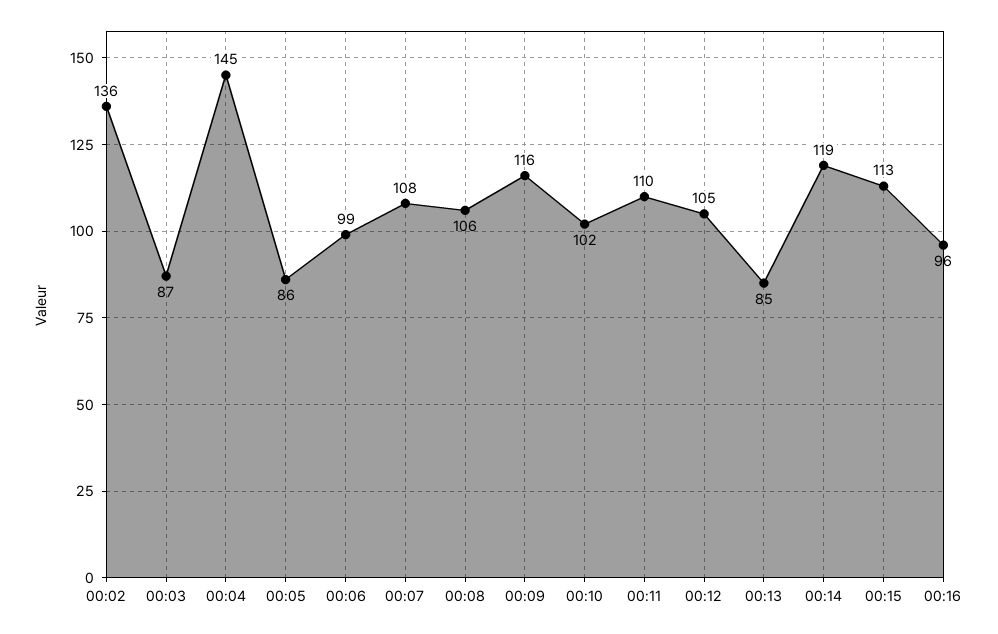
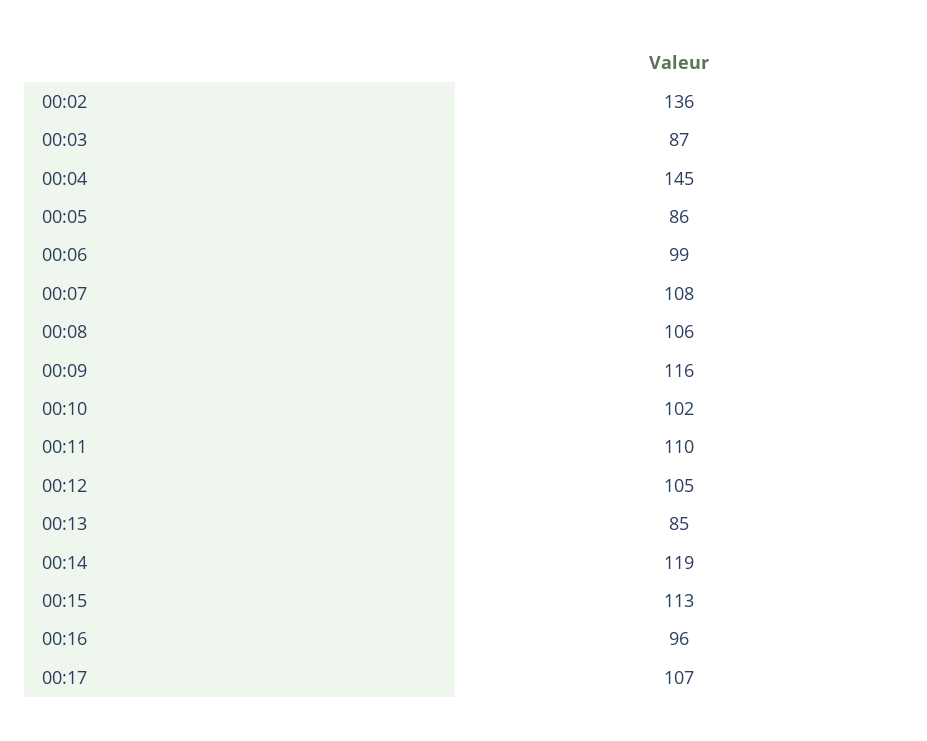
00:17: none -> 107

